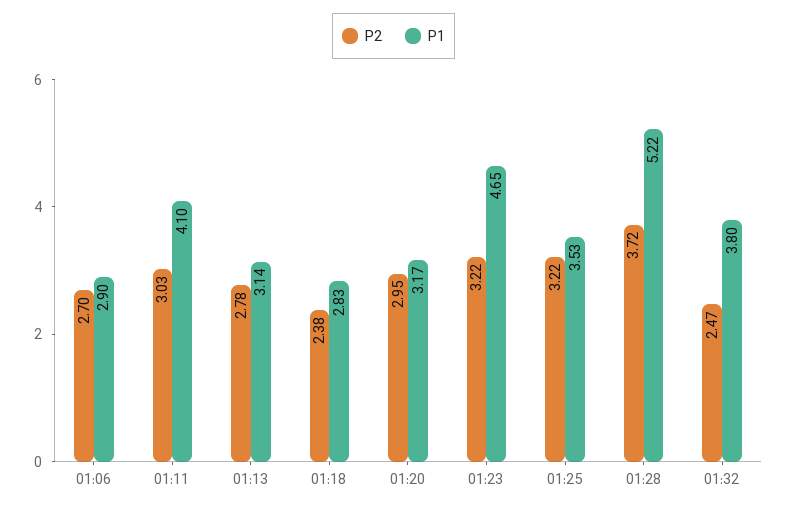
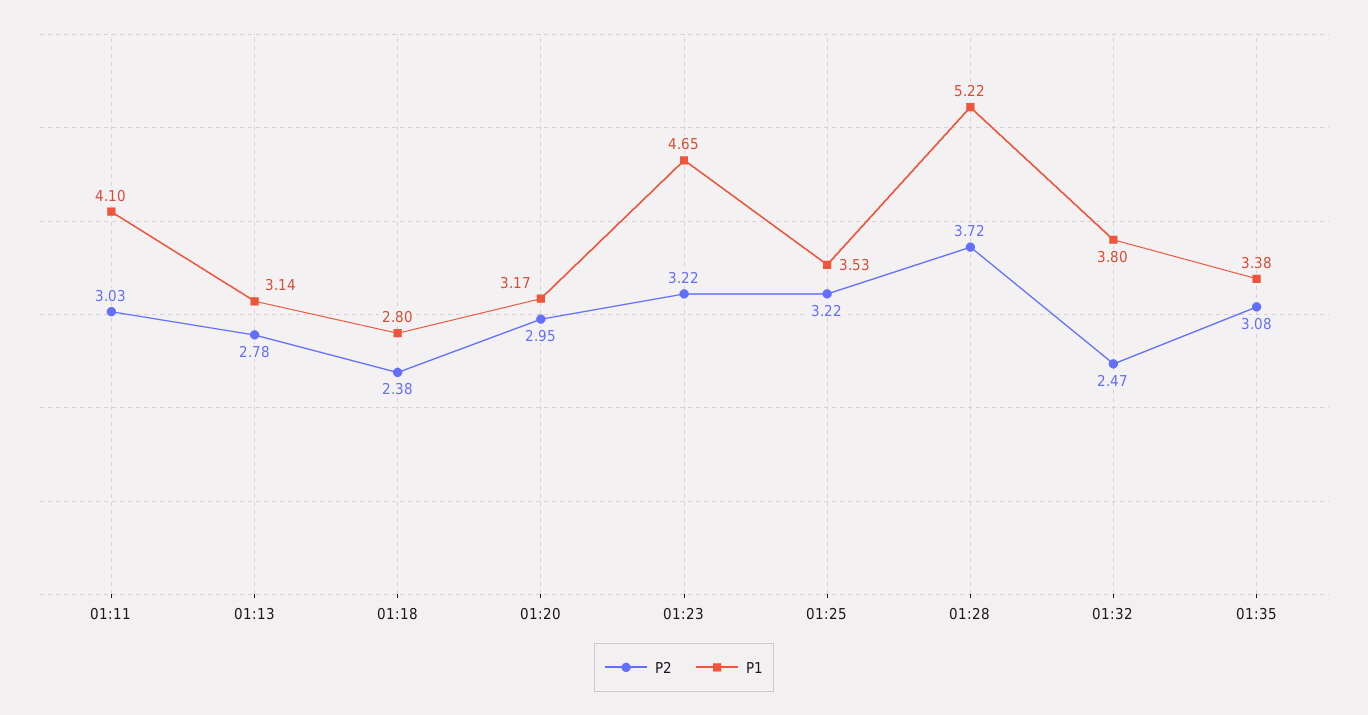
P2, 01:06: 2.7 -> none
P1, 01:06: 2.9 -> none
P1, 01:18: 2.83 -> 2.8
P2, 01:35: none -> 3.08
P1, 01:35: none -> 3.38

